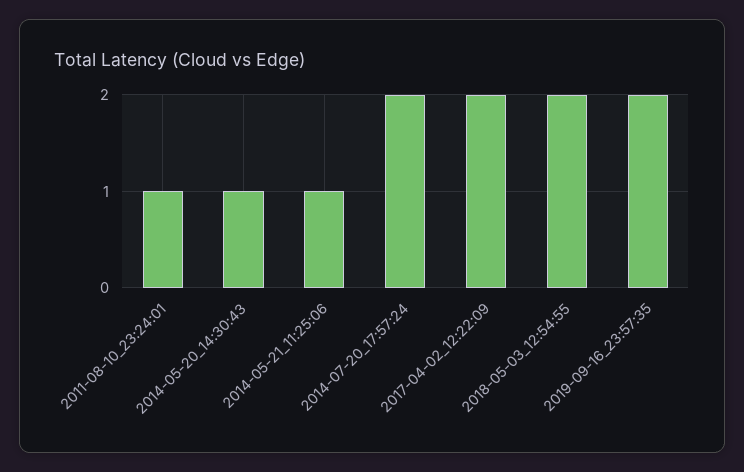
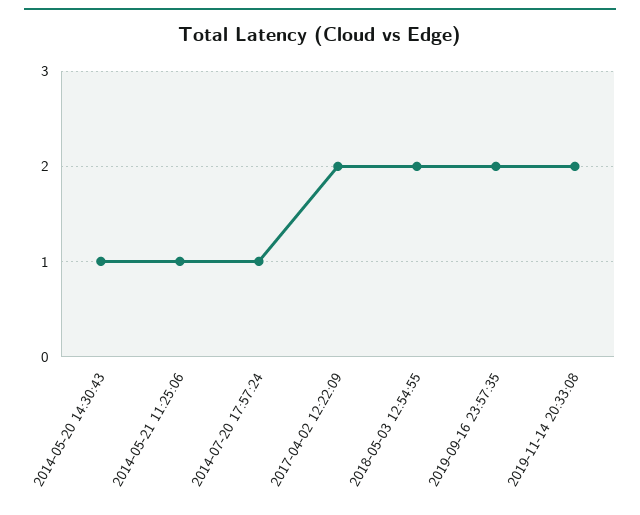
2011-08-10_23:24:01: 1 -> none
2014-07-20_17:57:24: 2 -> 1
2019-11-14 20:33:08: none -> 2

